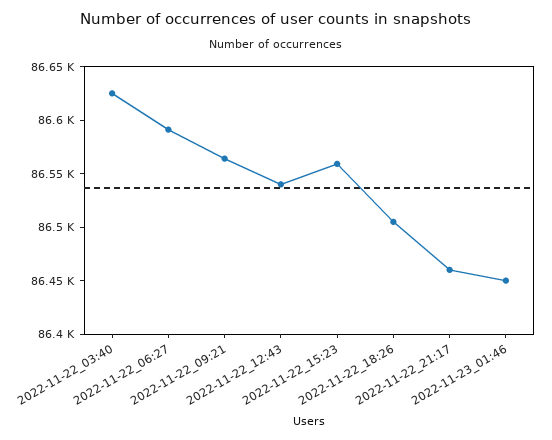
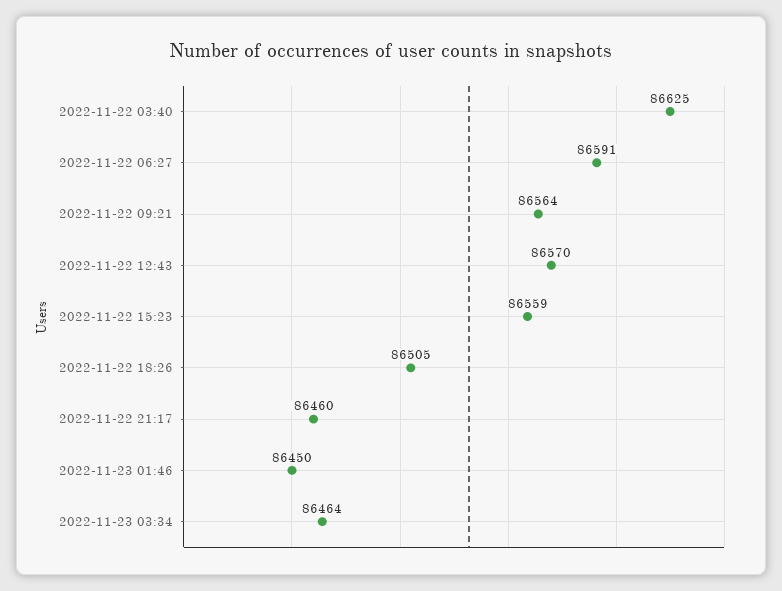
2022-11-22_12:43: 86540 -> 86570
2022-11-23 03:34: none -> 86464

